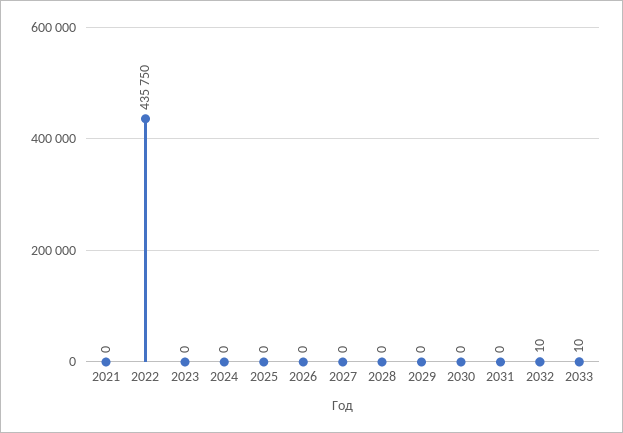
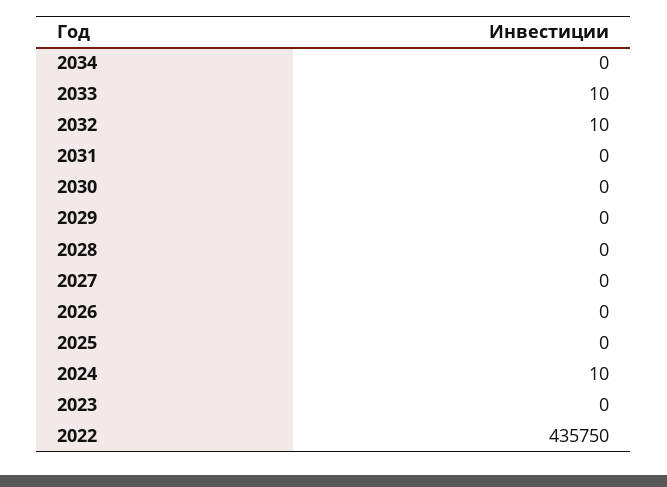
2021: 0 -> none
2024: 0 -> 10
2034: none -> 0

